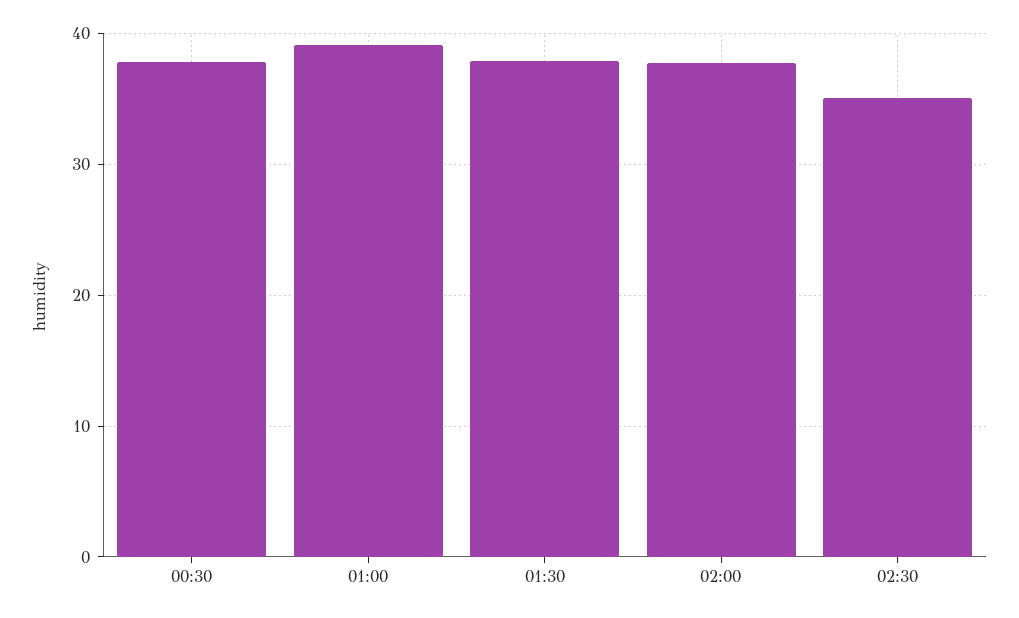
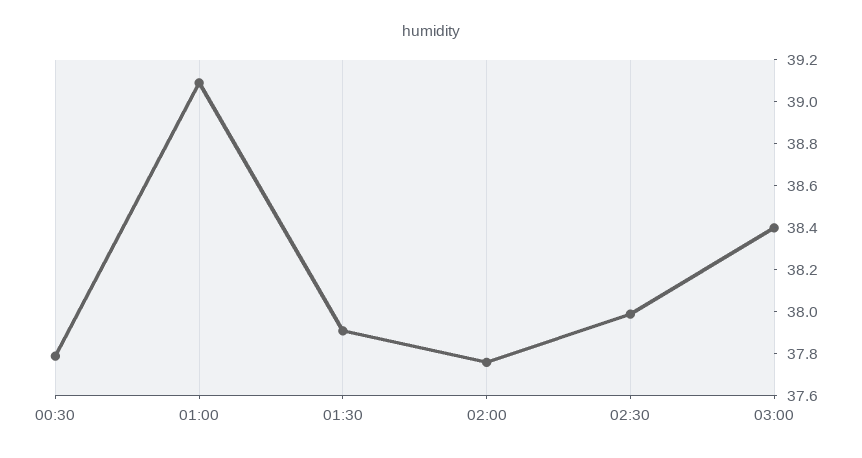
02:30: 35 -> 38
03:00: none -> 38.4

